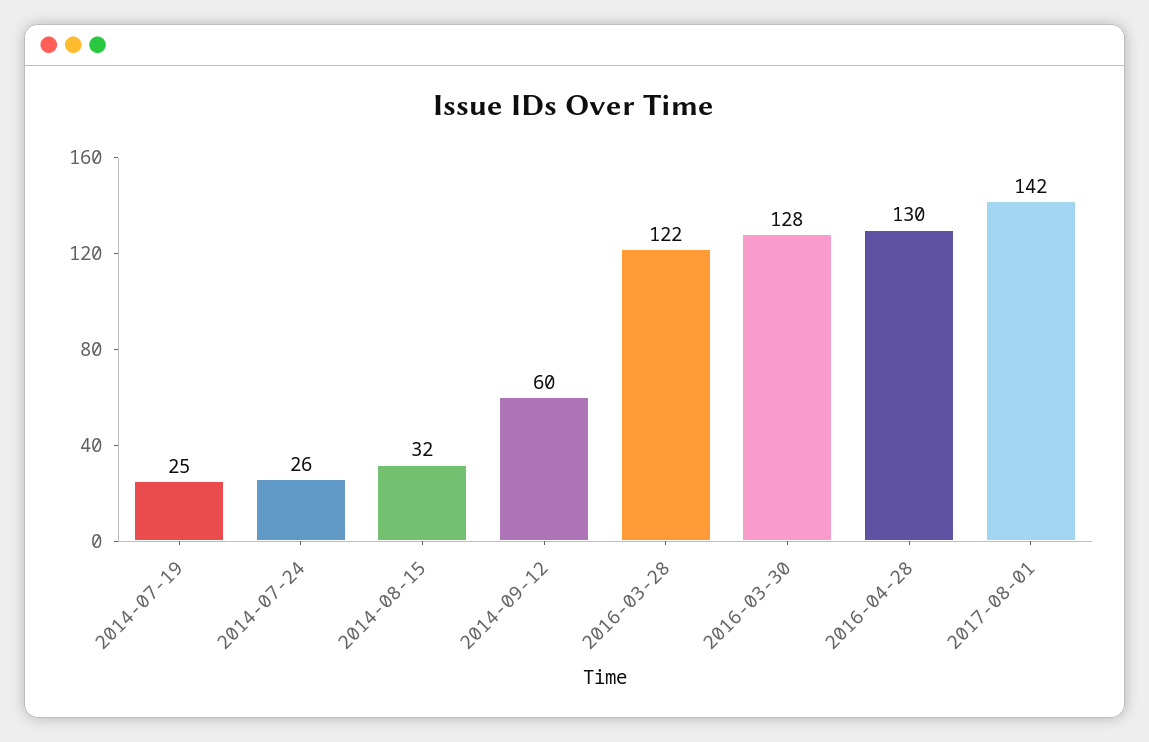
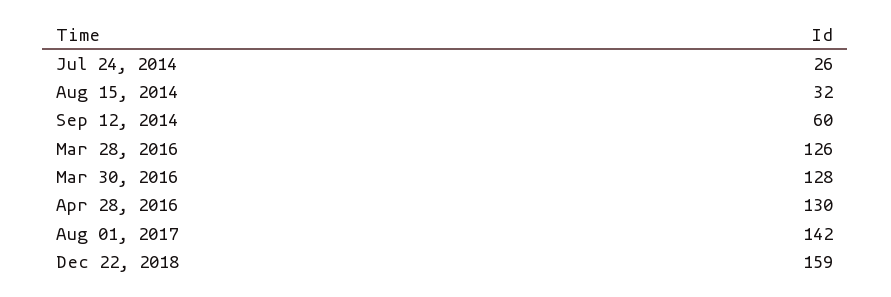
2014-07-19: 25 -> none
2016-03-28: 122 -> 126
Dec 22, 2018: none -> 159

